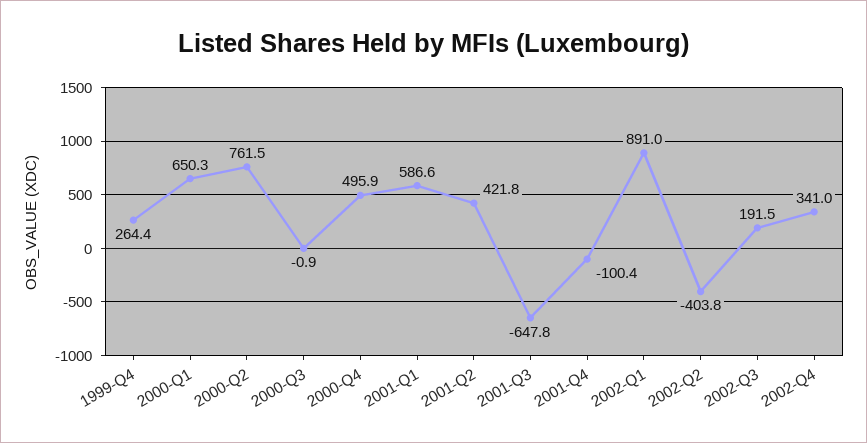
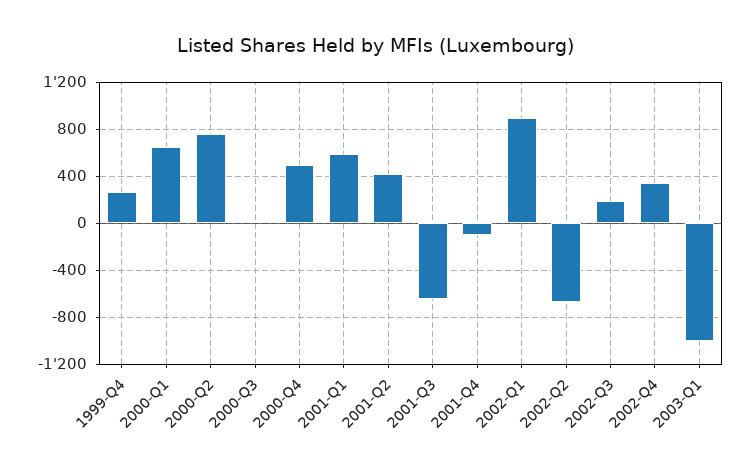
2002-Q2: -403.8 -> -700
2003-Q1: none -> -1000

